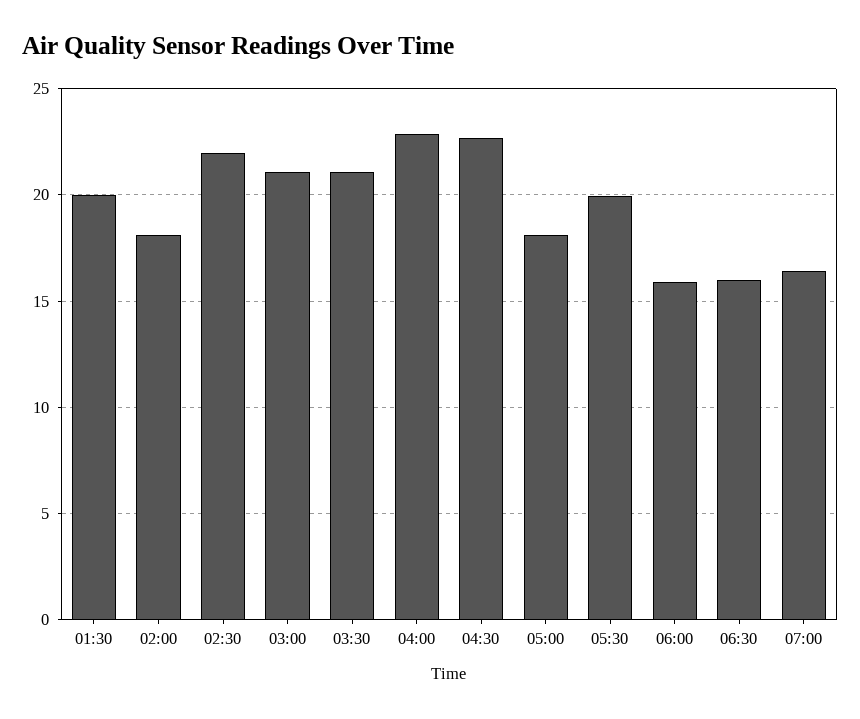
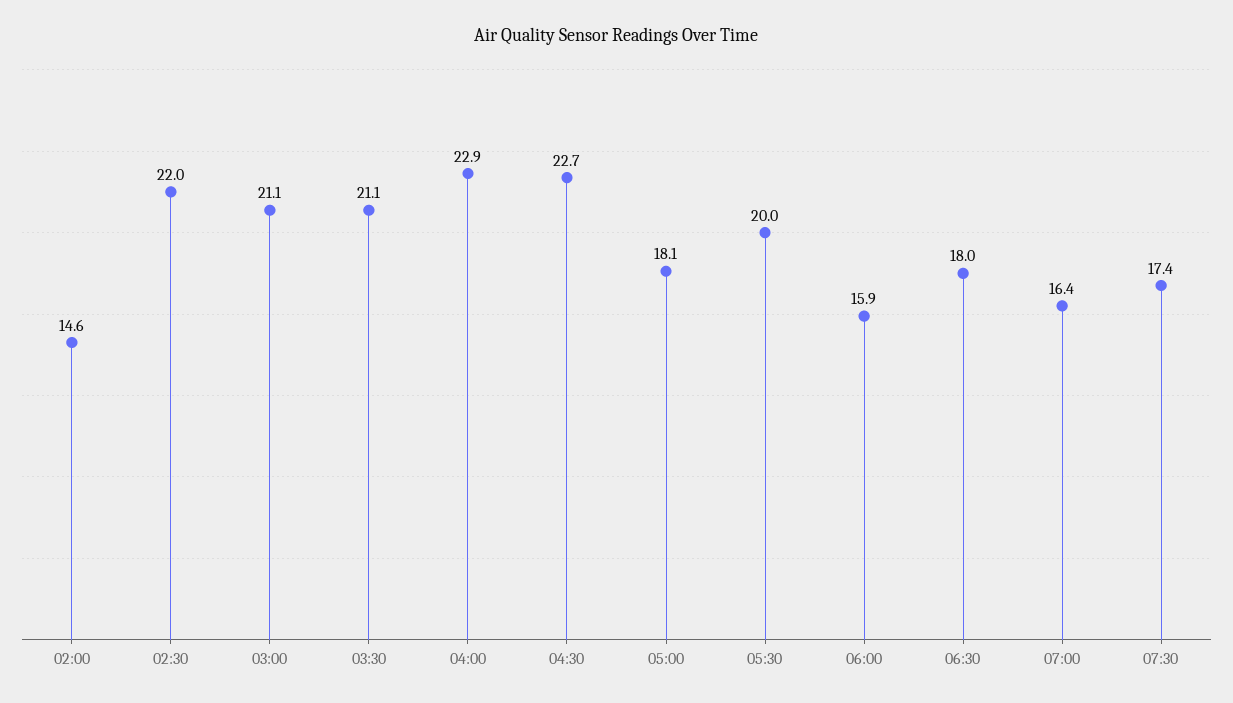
01:30: 20 -> none
02:00: 18 -> 14.6
06:30: 16 -> 18
07:30: none -> 17.4

